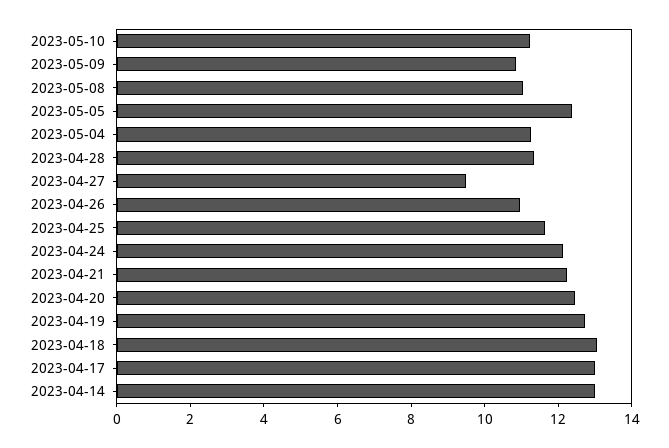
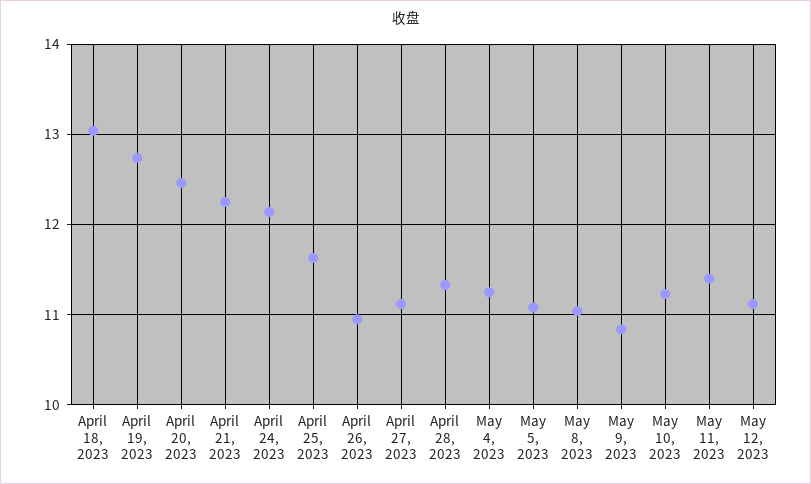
2023-05-05: 12.5 -> 11.1
2023-04-27: 9.5 -> 11.1
2023-04-17: 13 -> none
2023-04-14: 13 -> none
May 11, 2023: none -> 11.4
May 12, 2023: none -> 11.1

